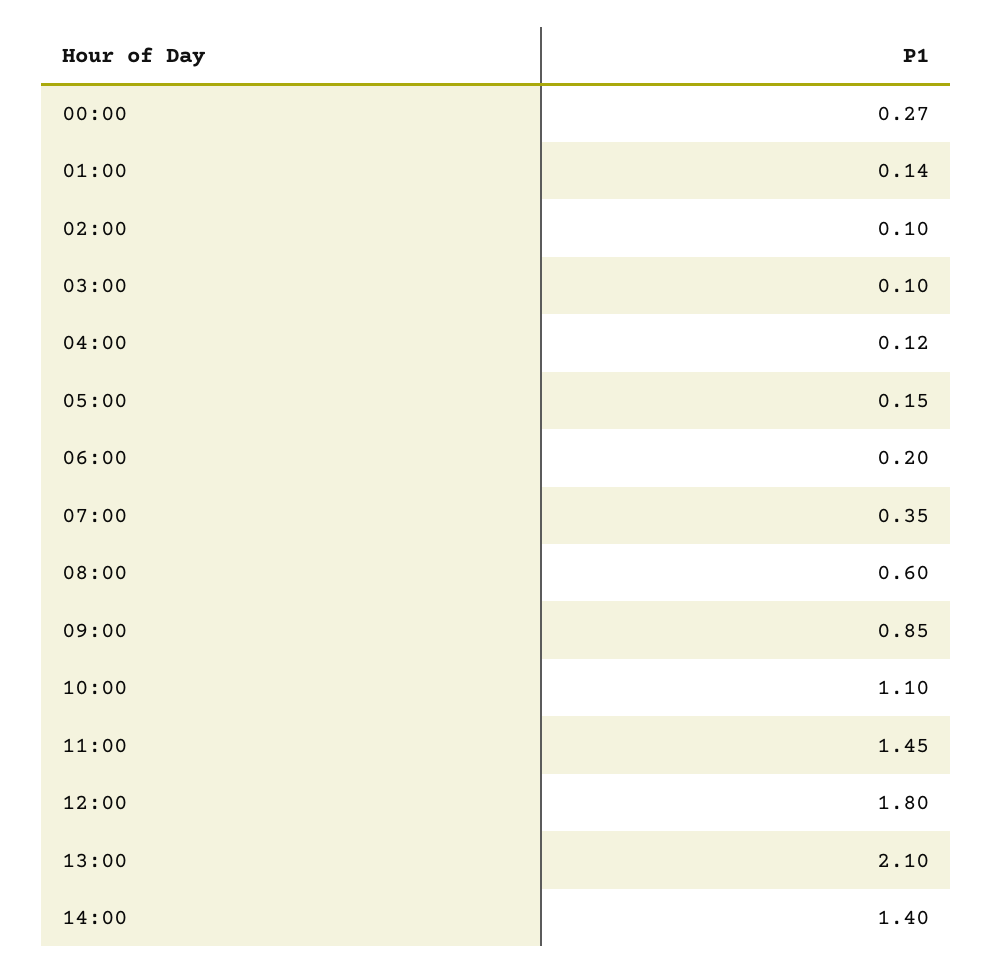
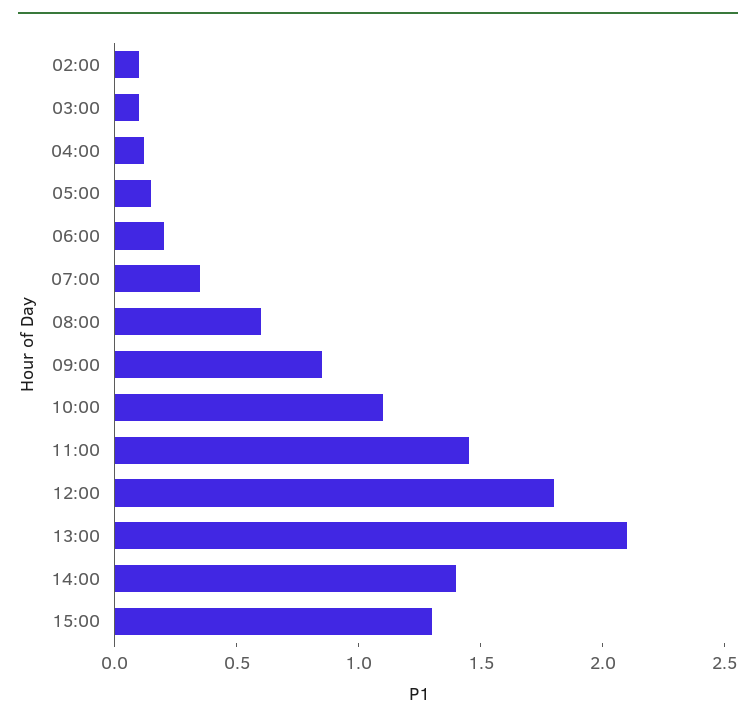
00:00: 0.27 -> none
01:00: 0.14 -> none
15:00: none -> 1.3

